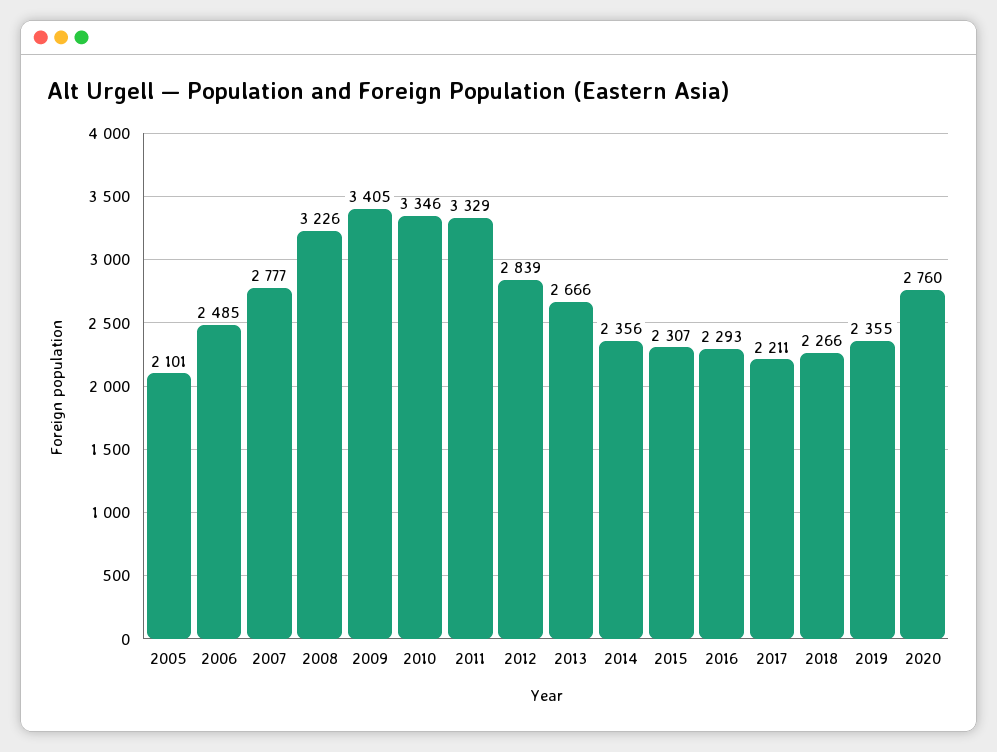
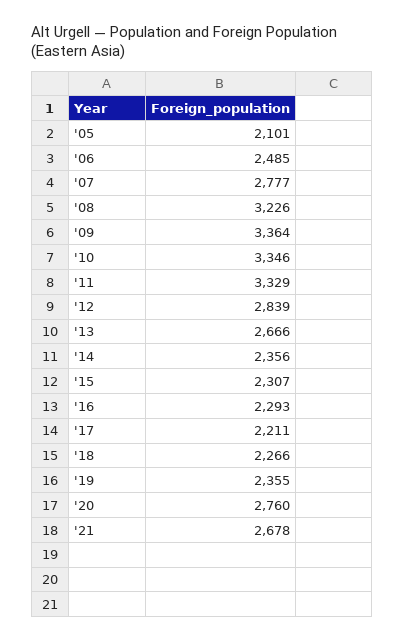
2009: 3405 -> 3364
'21: none -> 2678

